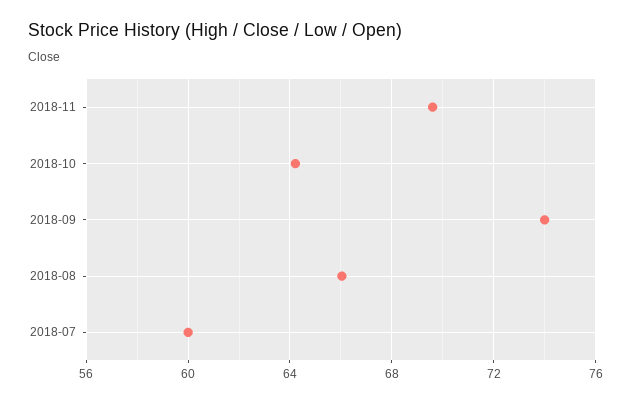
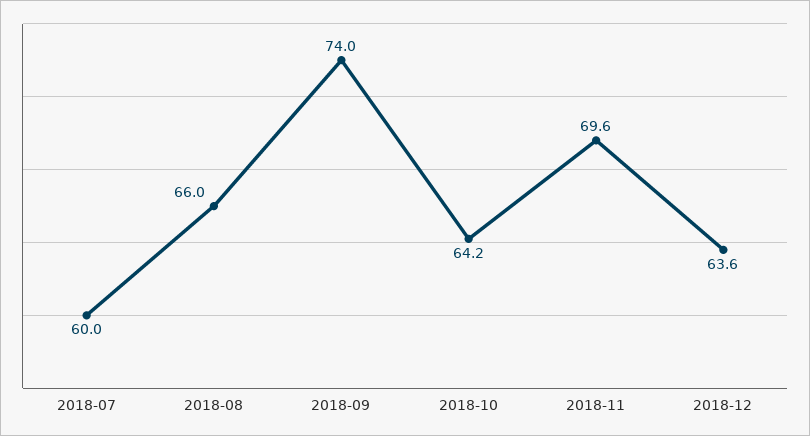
2018-12: none -> 63.6

